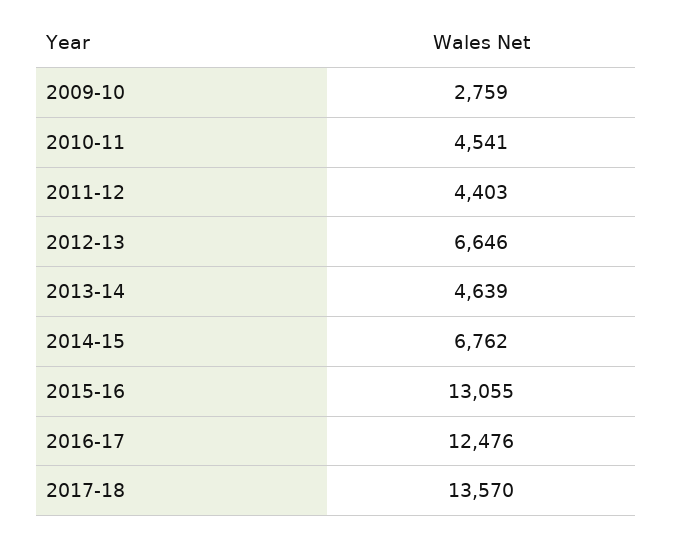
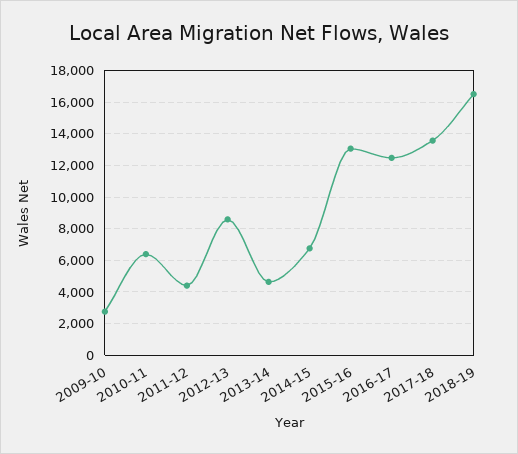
2010-11: 4541 -> 6500
2012-13: 6646 -> 8500
2018-19: none -> 16500

